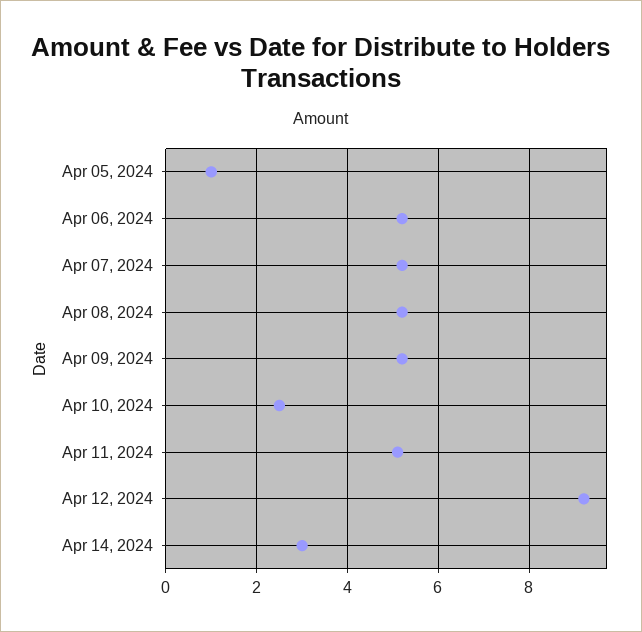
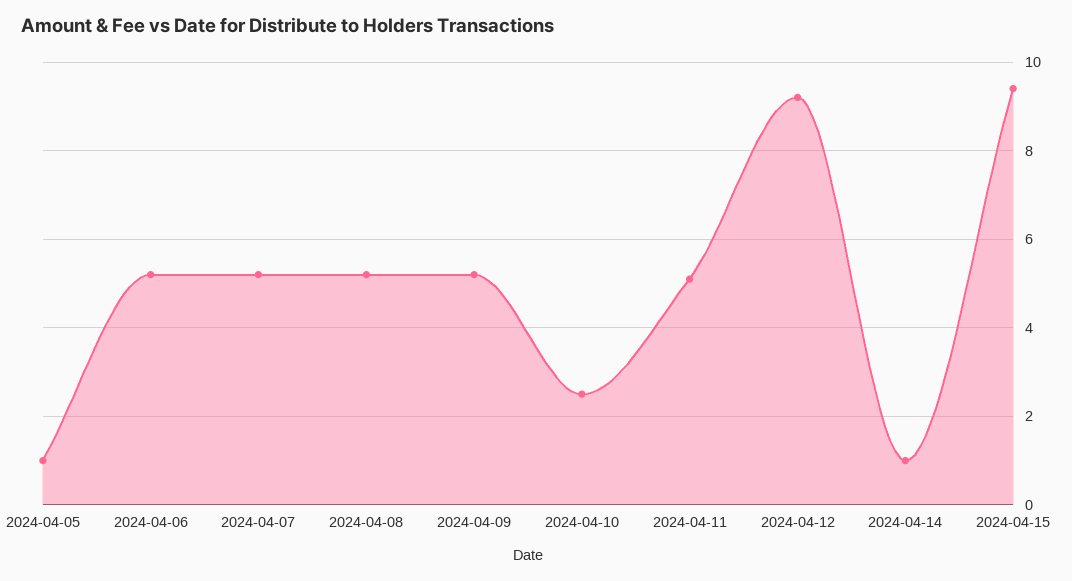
Apr 14, 2024: 3 -> 1
2024-04-15: none -> 9.5

